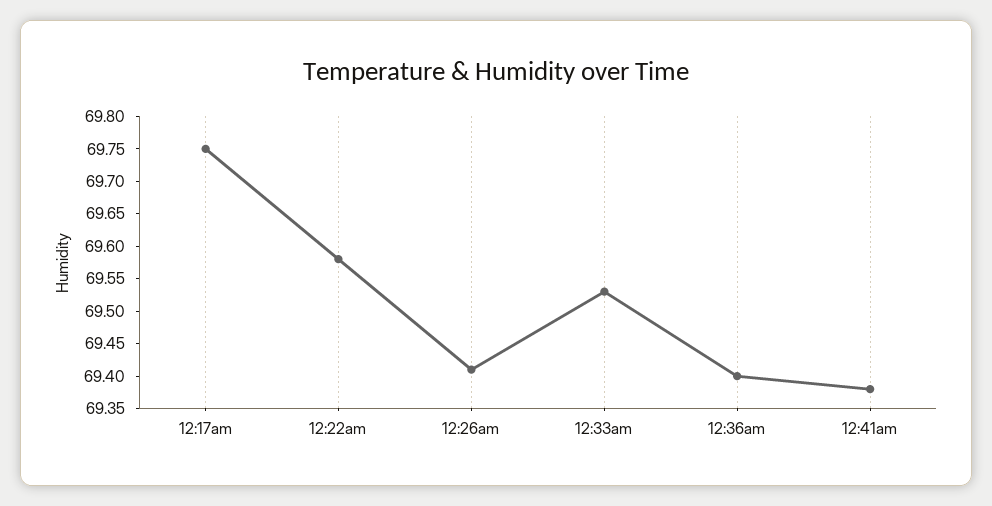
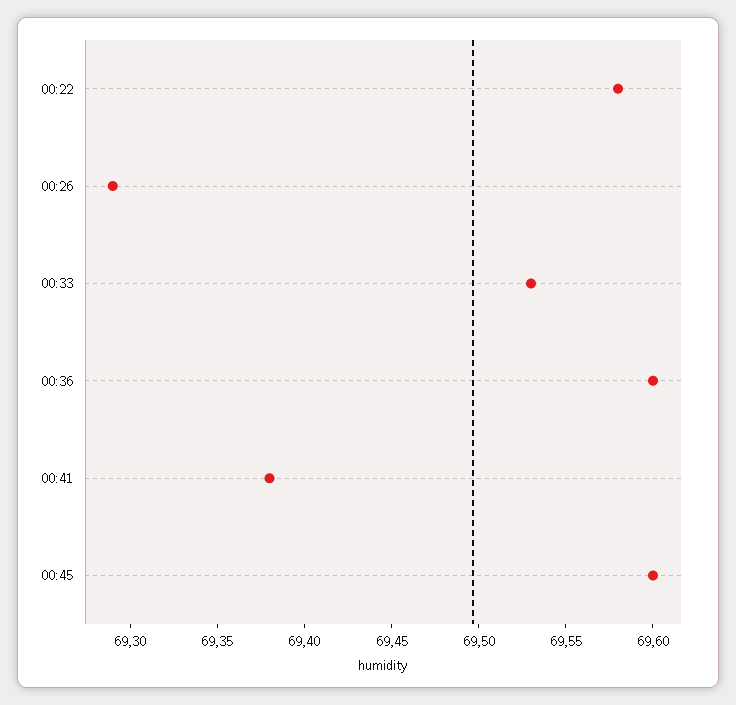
12:17am: 69.75 -> none
12:26am: 69.4 -> 69.29
12:36am: 69.4 -> 69.6
00:45: none -> 69.6

